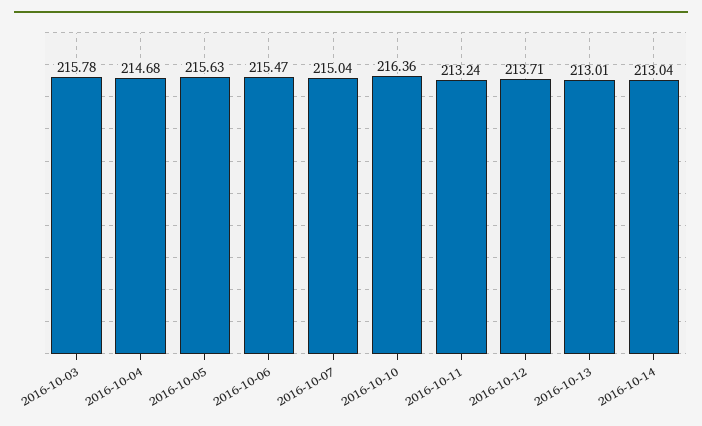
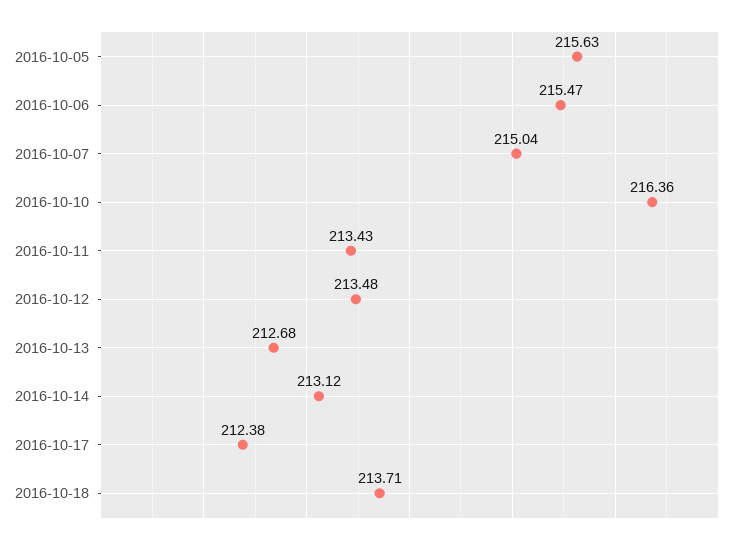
2016-10-03: 215.78 -> none
2016-10-04: 214.68 -> none
2016-10-11: 213.24 -> 213.43
2016-10-12: 213.71 -> 213.48
2016-10-13: 213.01 -> 212.68
2016-10-14: 213.04 -> 213.12
2016-10-17: none -> 212.38
2016-10-18: none -> 213.71

